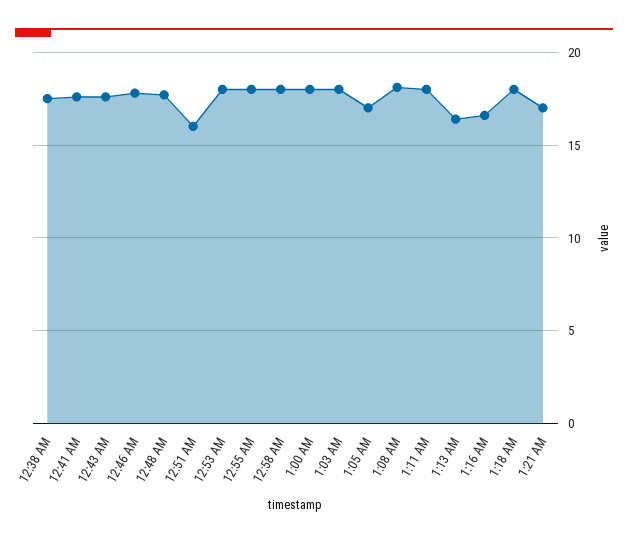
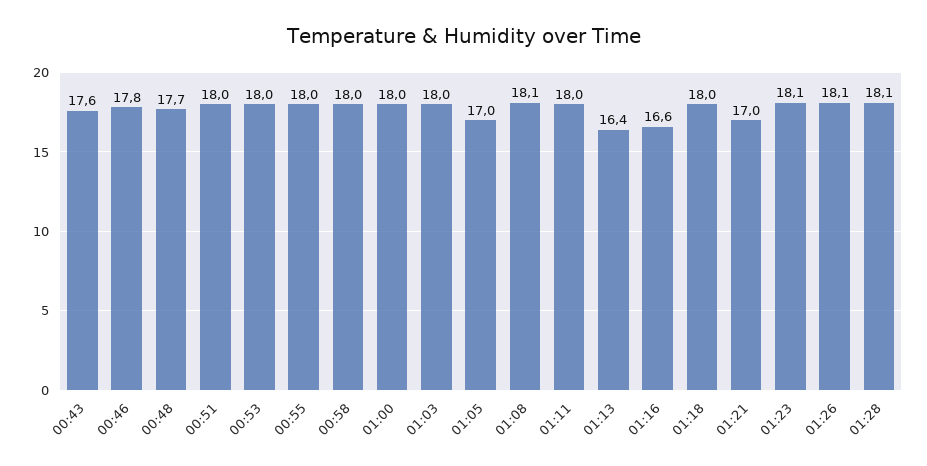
12:38 AM: 17.5 -> none
12:41 AM: 17.5 -> none
12:51 AM: 16 -> 18
01:23: none -> 18.1
01:26: none -> 18.1
01:28: none -> 18.1

